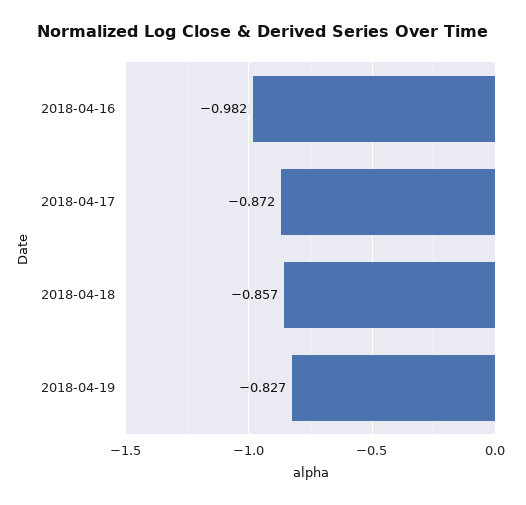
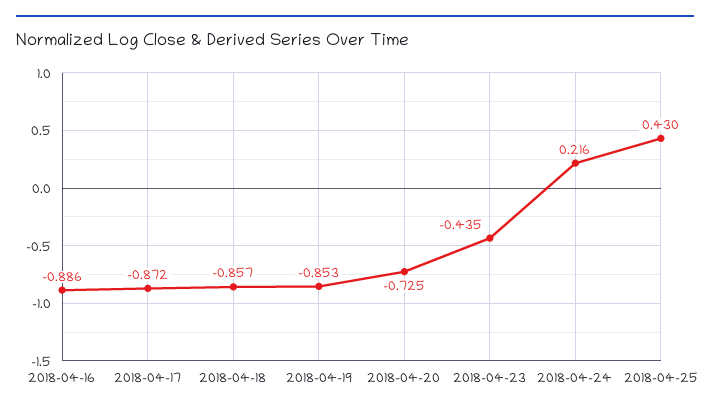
2018-04-16: -0.982 -> -0.886
2018-04-19: -0.827 -> -0.853
2018-04-20: none -> -0.725
2018-04-23: none -> -0.435
2018-04-24: none -> 0.216
2018-04-25: none -> 0.43

